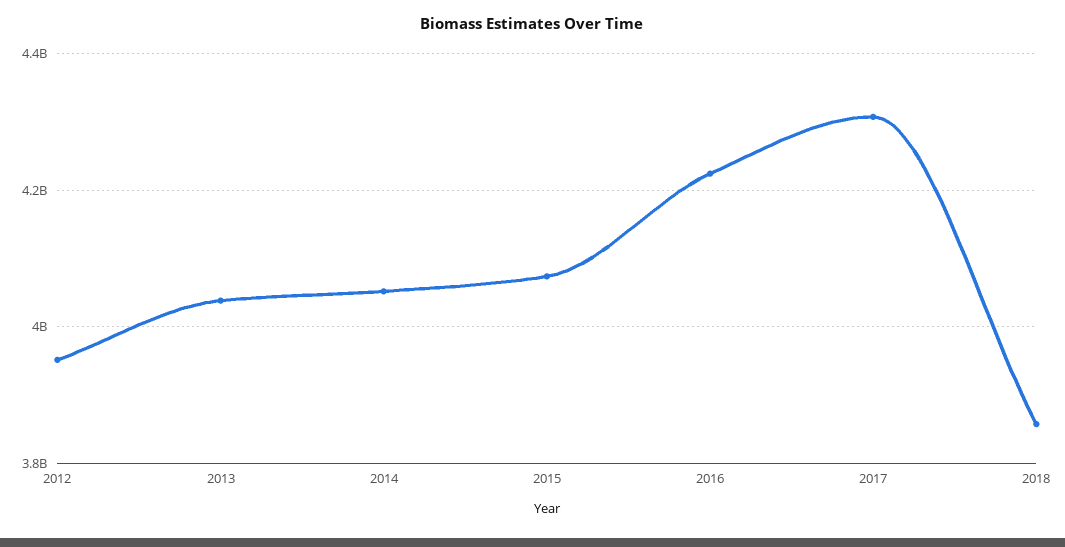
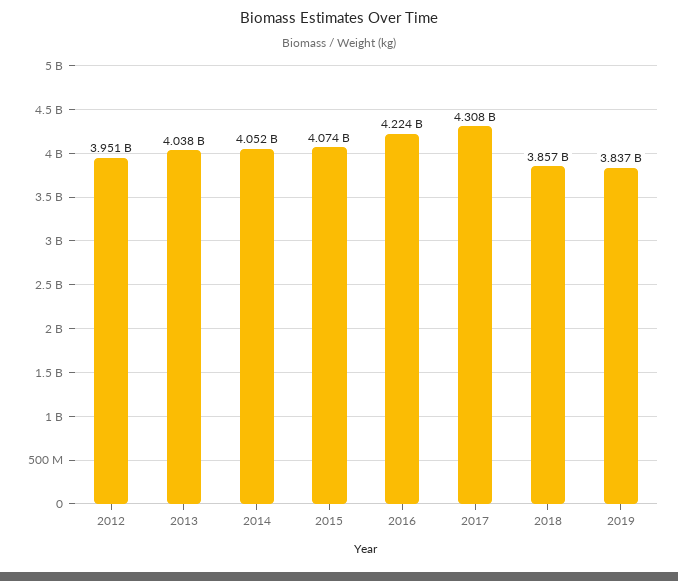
2019: none -> 3837000000

